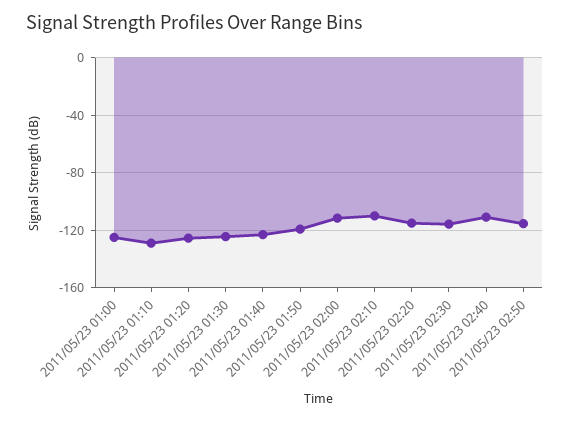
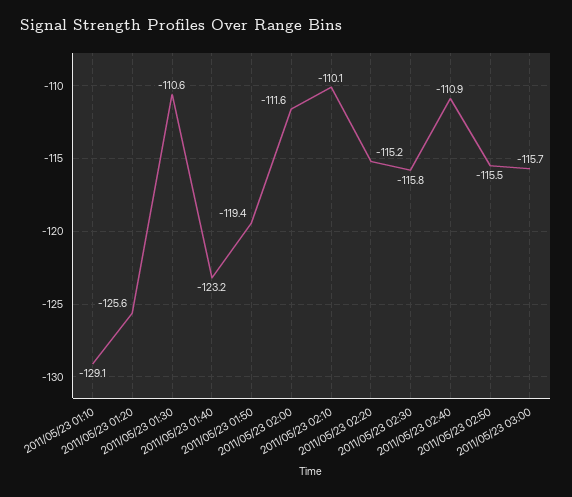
2011/05/23 01:00: -125 -> none
2011/05/23 01:30: -125 -> -110.6
2011/05/23 03:00: none -> -115.7

